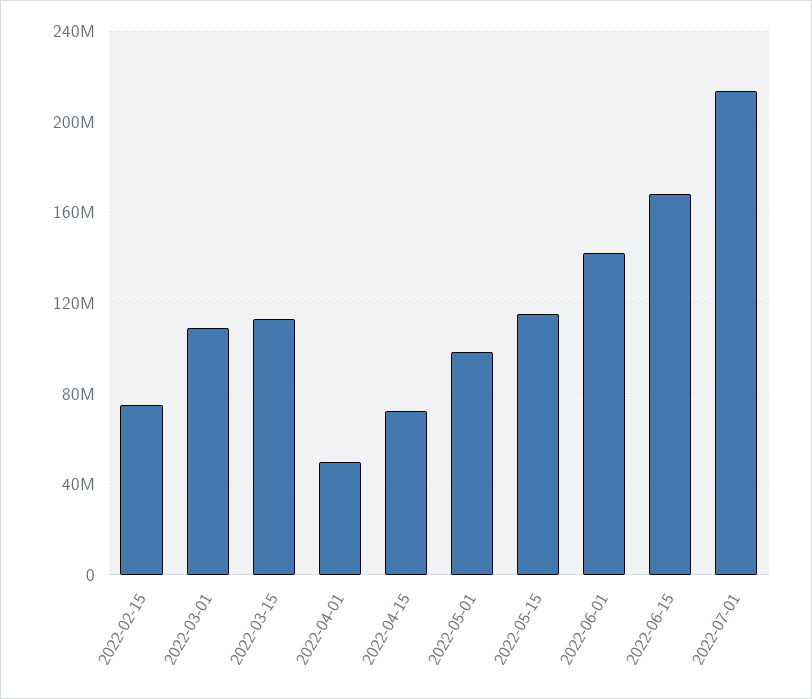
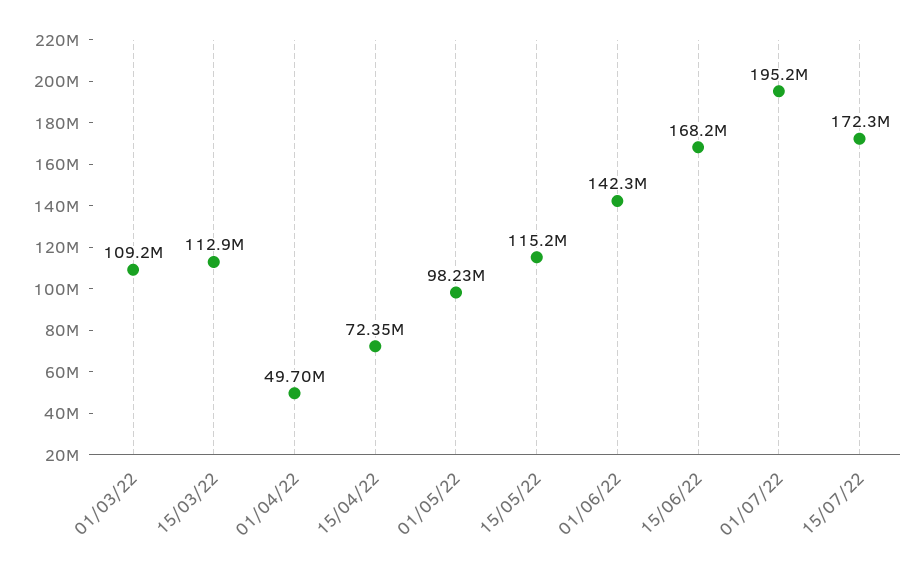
2022-02-15: 75000000 -> none
2022-07-01: 215000000 -> 195200000
15/07/22: none -> 172300000

